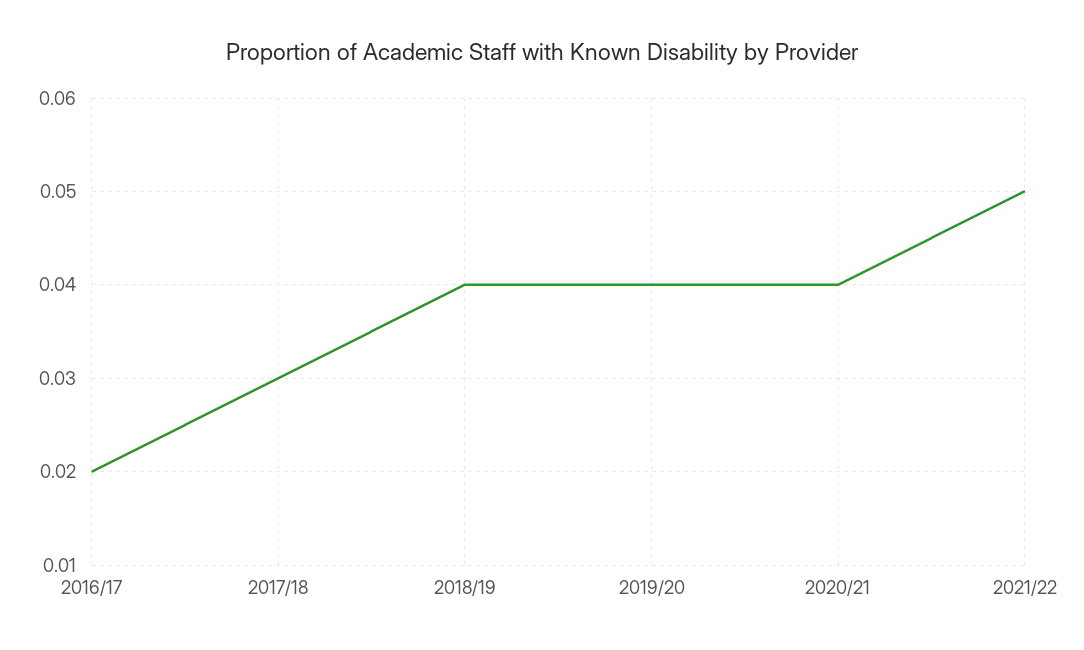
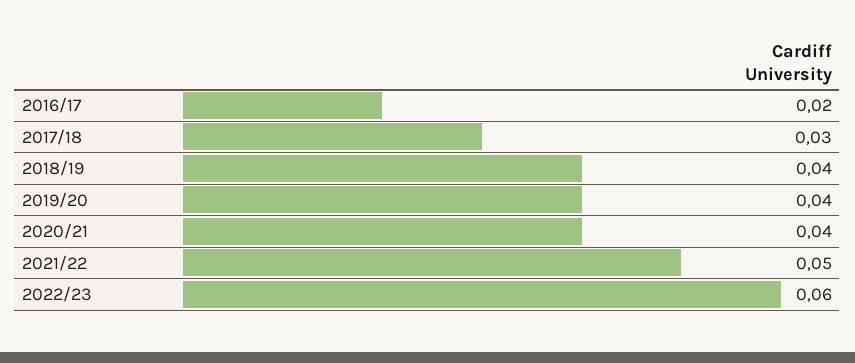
2022/23: none -> 0.06

